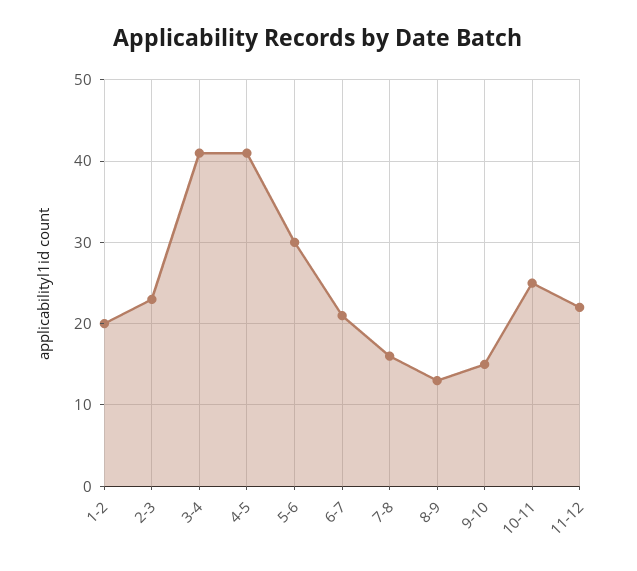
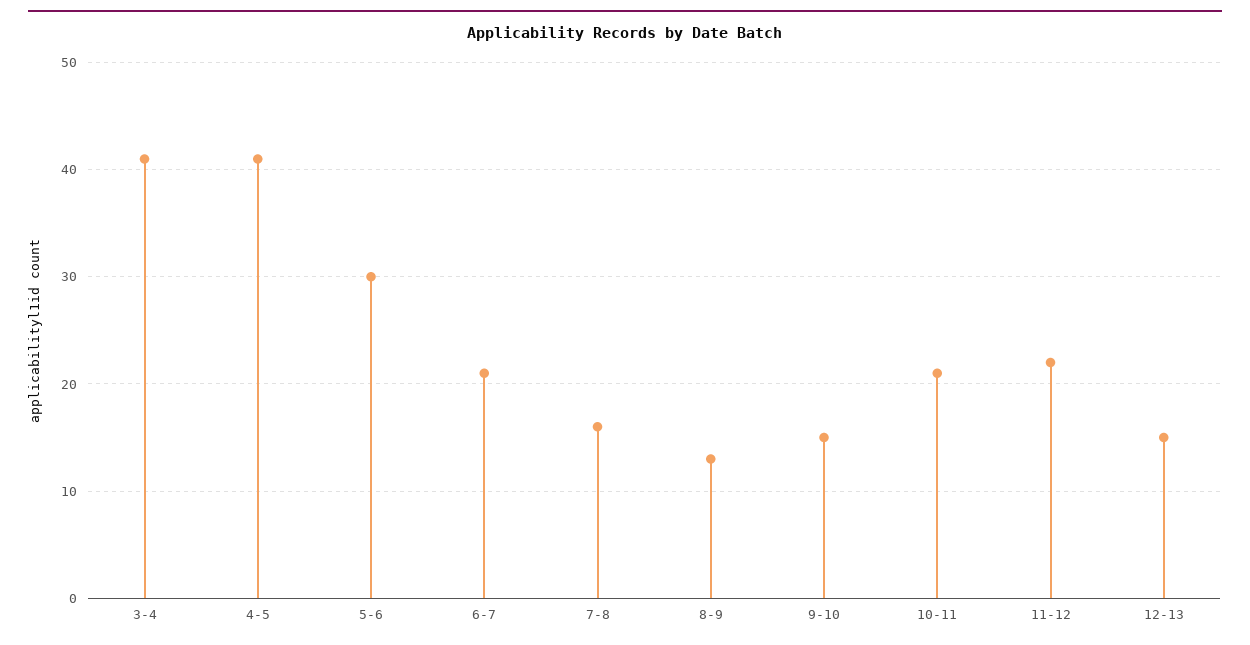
1-2: 20 -> none
2-3: 23 -> none
10-11: 25 -> 21
12-13: none -> 15

